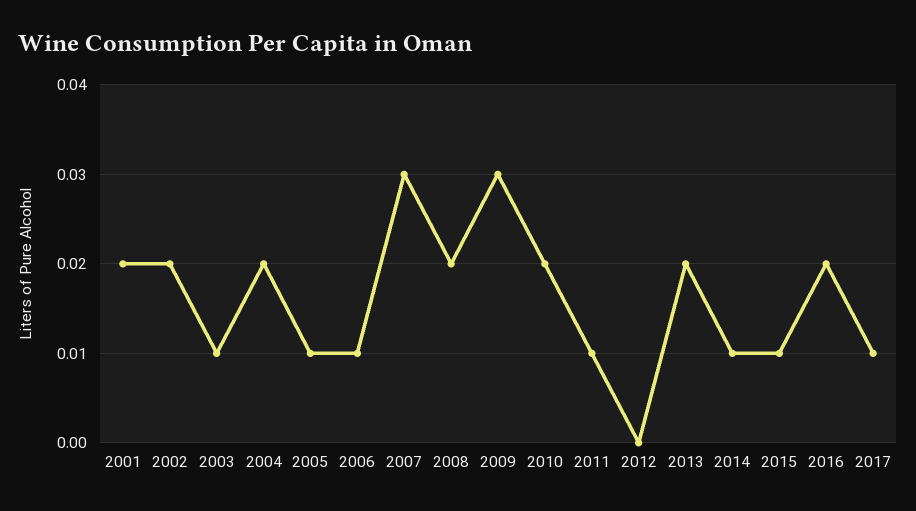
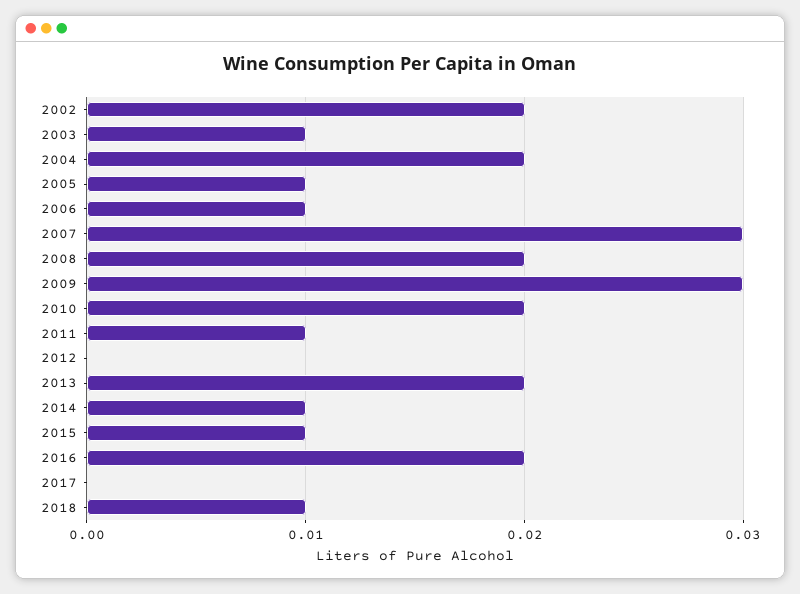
2001: 0.02 -> none
2017: 0.01 -> 0
2018: none -> 0.01

